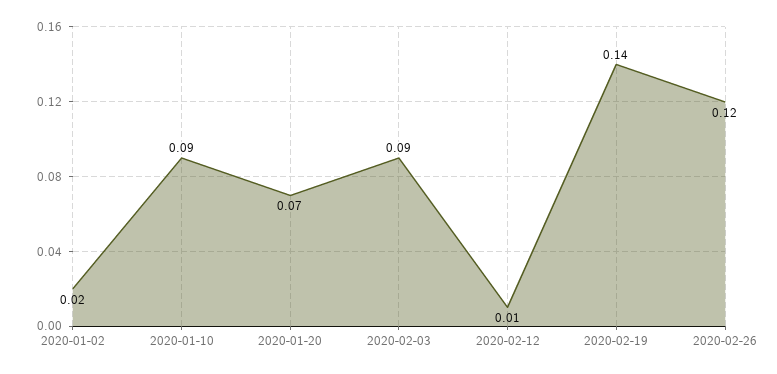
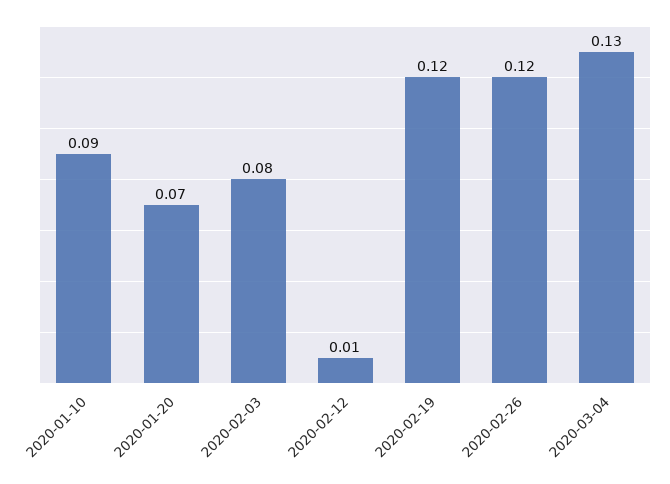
2020-01-02: 0.02 -> none
2020-02-03: 0.09 -> 0.08
2020-02-19: 0.14 -> 0.12
2020-03-04: none -> 0.13

